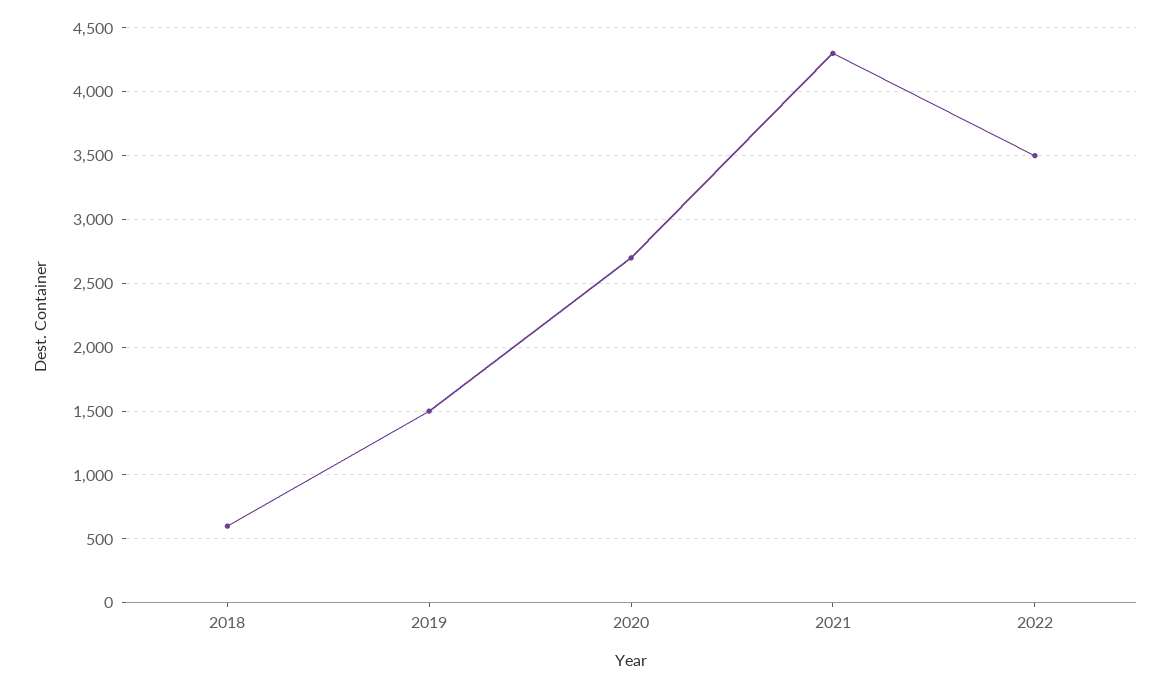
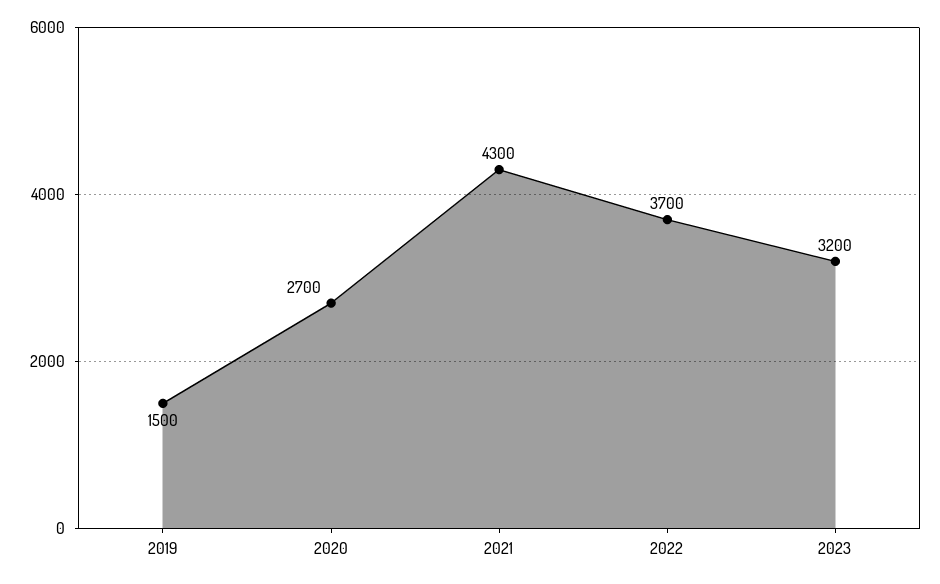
2018: 600 -> none
2022: 3500 -> 3700
2023: none -> 3200

